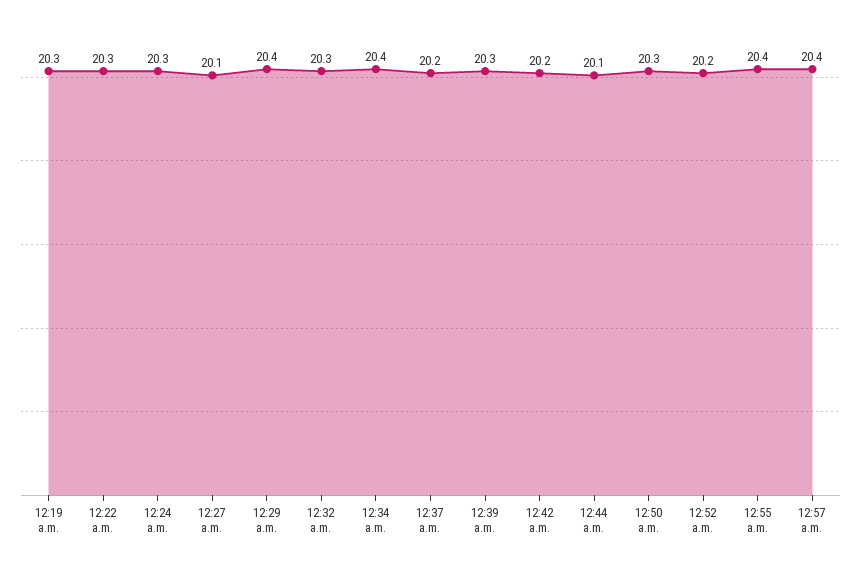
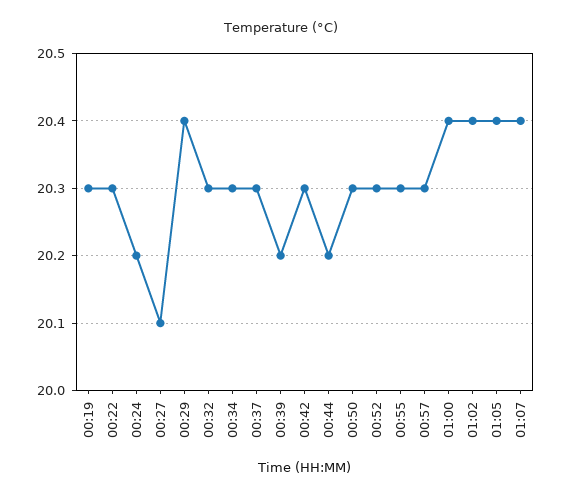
12:24 a.m.: 20.3 -> 20.2
12:34 a.m.: 20.4 -> 20.3
12:37 a.m.: 20.2 -> 20.3
12:39 a.m.: 20.3 -> 20.2
12:42 a.m.: 20.2 -> 20.3
12:44 a.m.: 20.1 -> 20.2
12:52 a.m.: 20.2 -> 20.3
12:55 a.m.: 20.4 -> 20.3
12:57 a.m.: 20.4 -> 20.3
01:00: none -> 20.4
01:02: none -> 20.4
01:05: none -> 20.4
01:07: none -> 20.4

